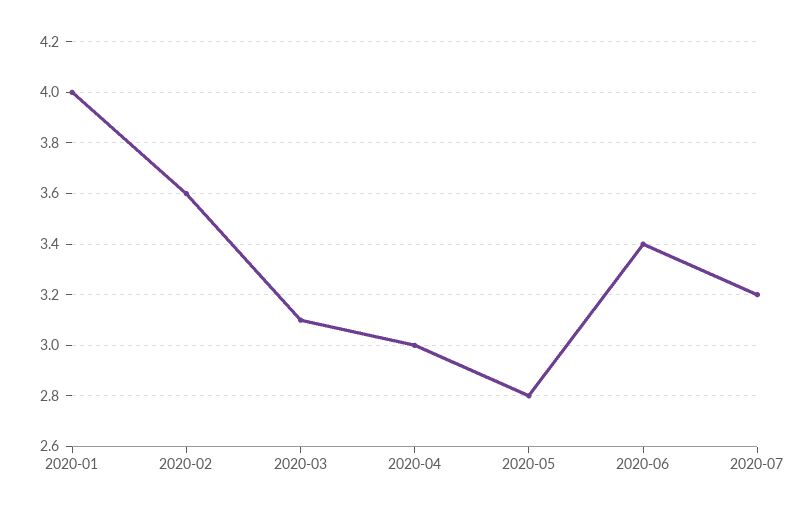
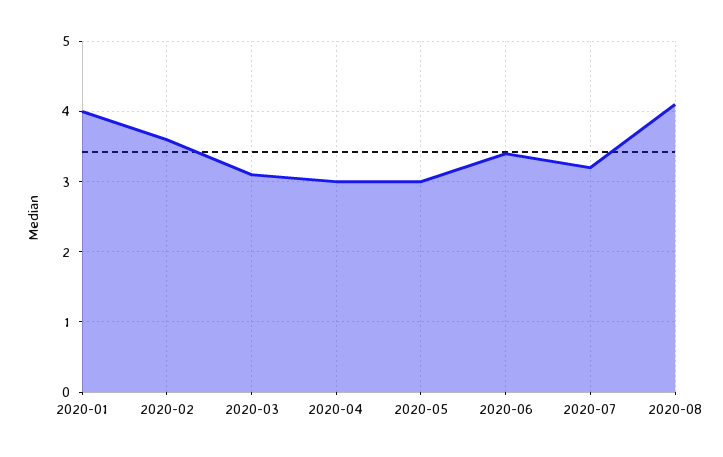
2020-05: 2.8 -> 3
2020-08: none -> 4.1

